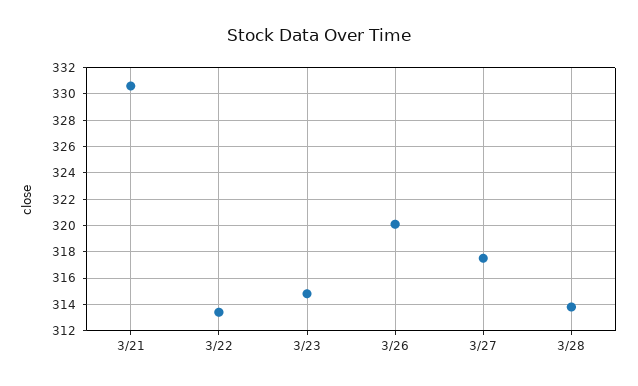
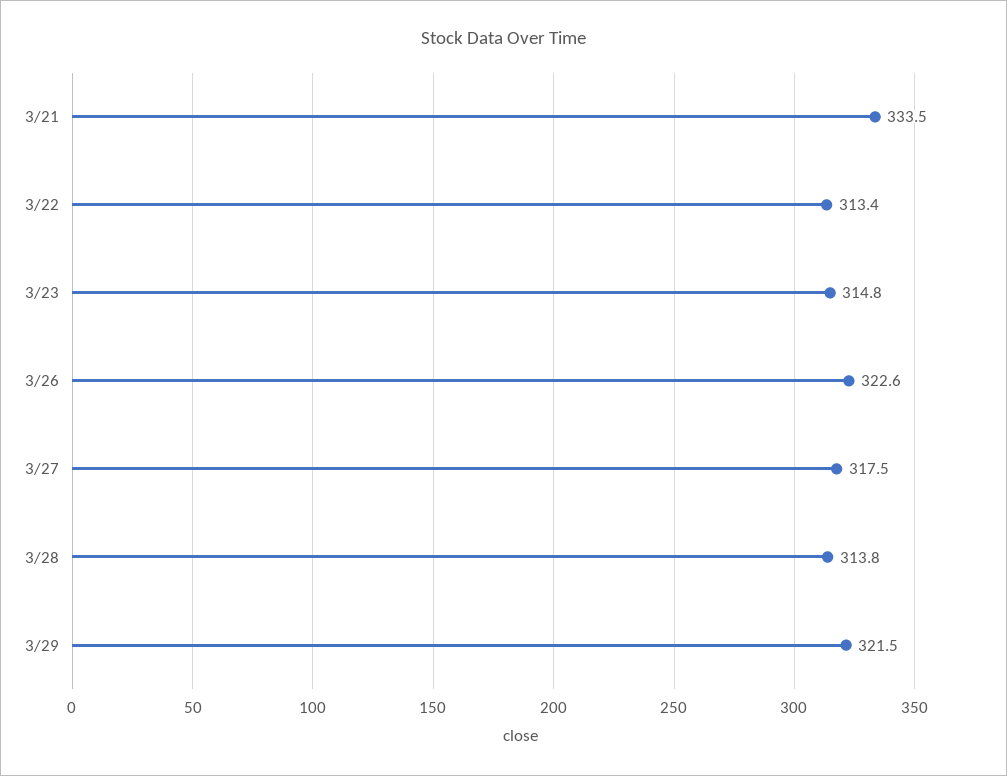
3/21: 330.5 -> 333.5
3/26: 320 -> 322.6
3/29: none -> 321.5

